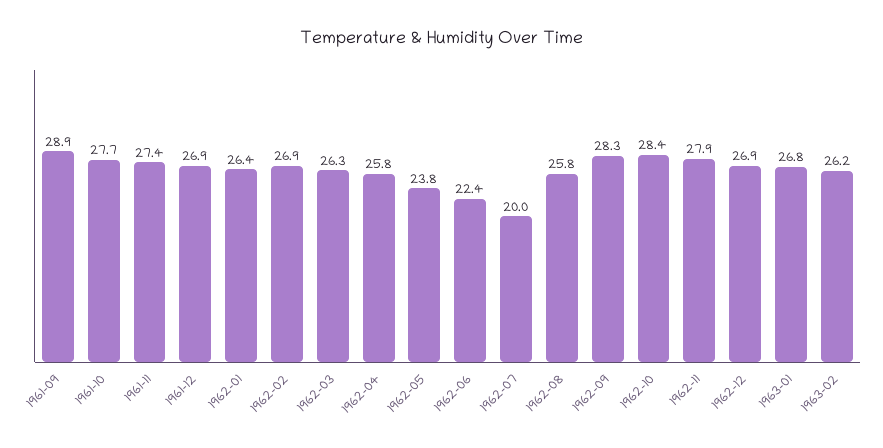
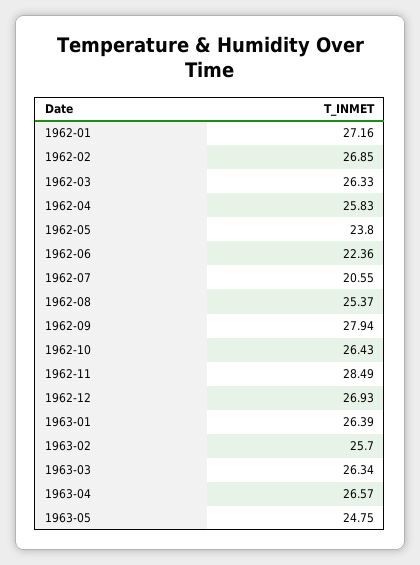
1961-09: 28.9 -> none
1961-10: 27.7 -> none
1961-11: 27.4 -> none
1961-12: 26.9 -> none
1962-01: 26.4 -> 27.16
1962-07: 20 -> 20.55
1962-08: 25.8 -> 25.37
1962-09: 28.3 -> 27.94
1962-10: 28.4 -> 26.43
1962-11: 27.9 -> 28.49
1963-01: 26.8 -> 26.39
1963-02: 26.2 -> 25.7
1963-03: none -> 26.34
1963-04: none -> 26.57
1963-05: none -> 24.75

